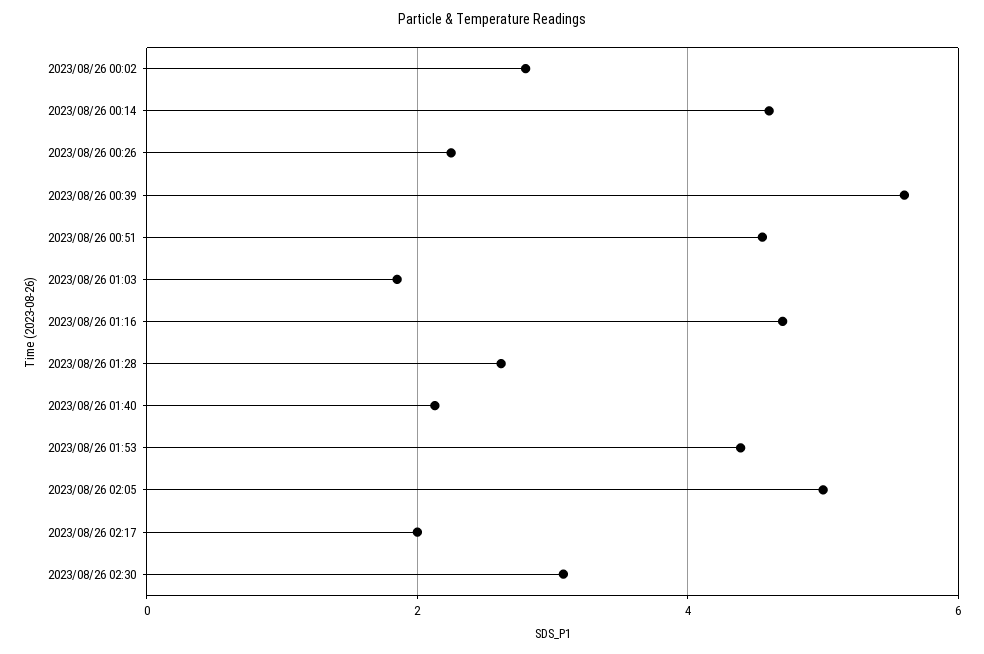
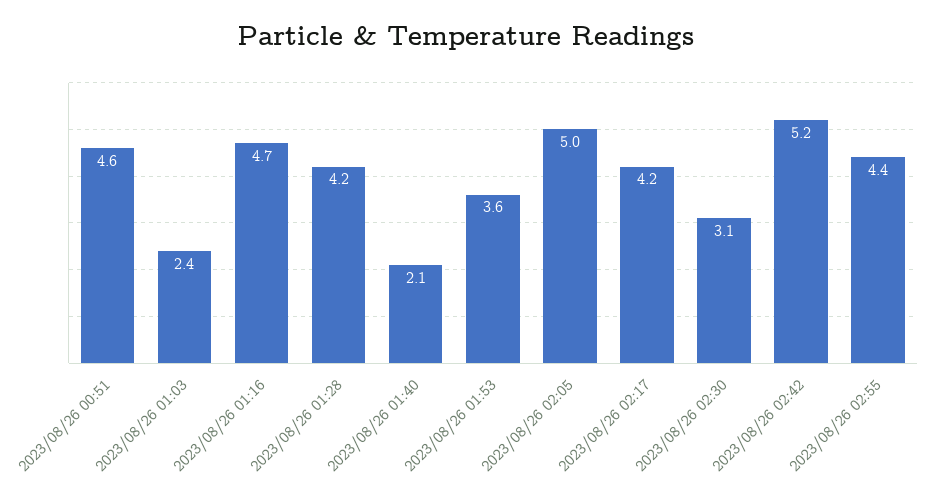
2023/08/26 00:02: 2.8 -> none
2023/08/26 00:14: 4.6 -> none
2023/08/26 00:26: 2.2 -> none
2023/08/26 00:39: 5.6 -> none
2023/08/26 01:03: 1.8 -> 2.4
2023/08/26 01:28: 2.6 -> 4.2
2023/08/26 01:53: 4.4 -> 3.6
2023/08/26 02:17: 2 -> 4.2
2023/08/26 02:42: none -> 5.2
2023/08/26 02:55: none -> 4.4

